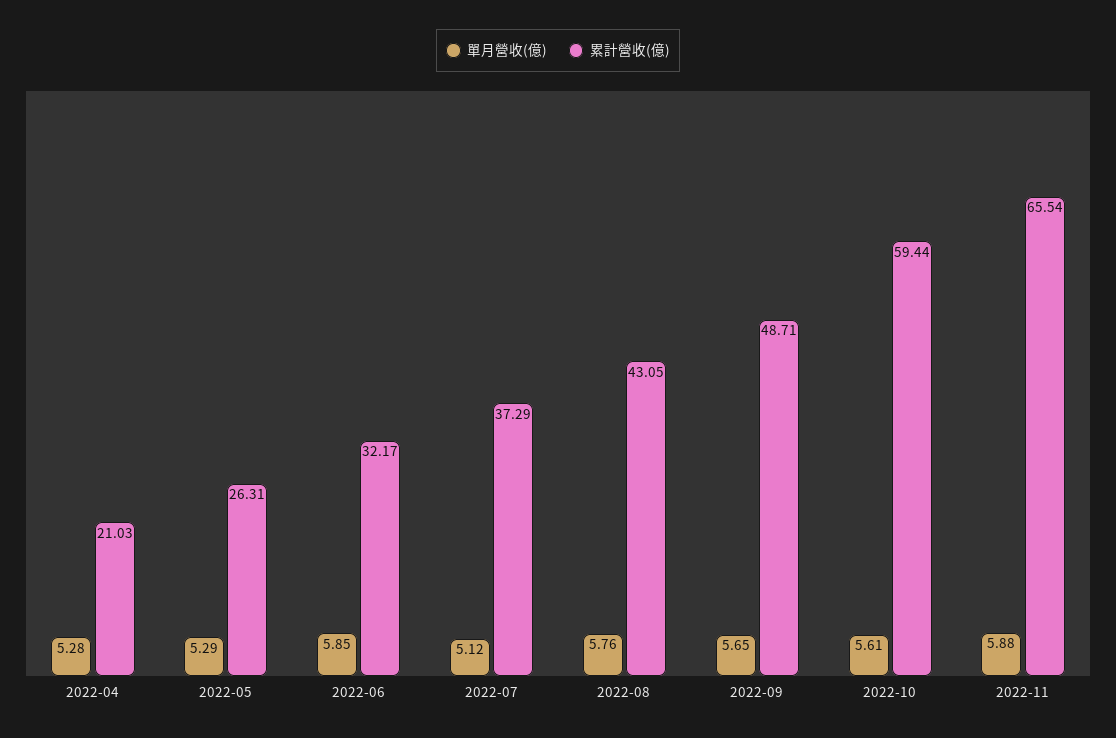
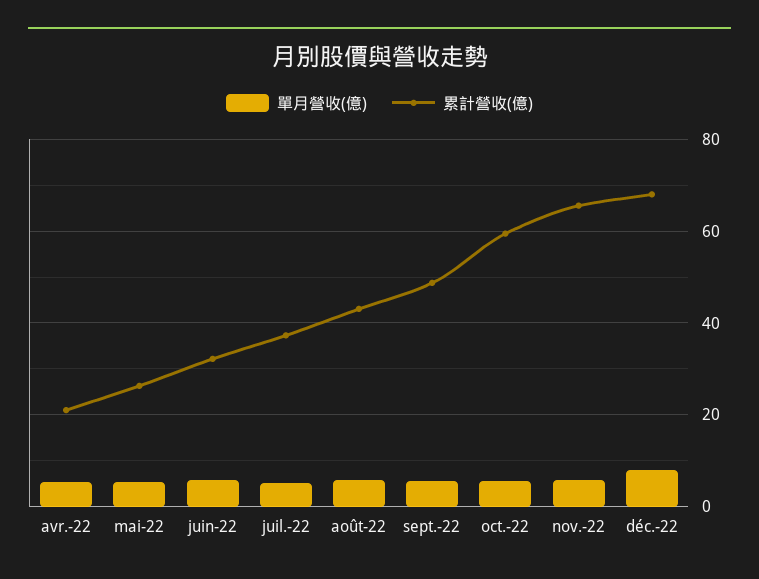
單月營收(億), déc.-22: none -> 8
累計營收(億), déc.-22: none -> 68

